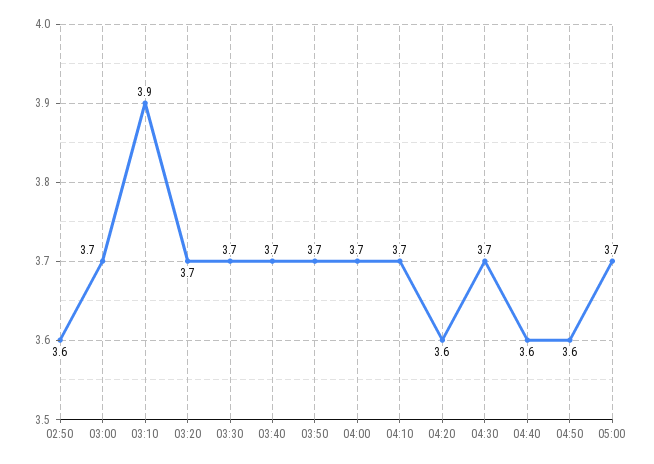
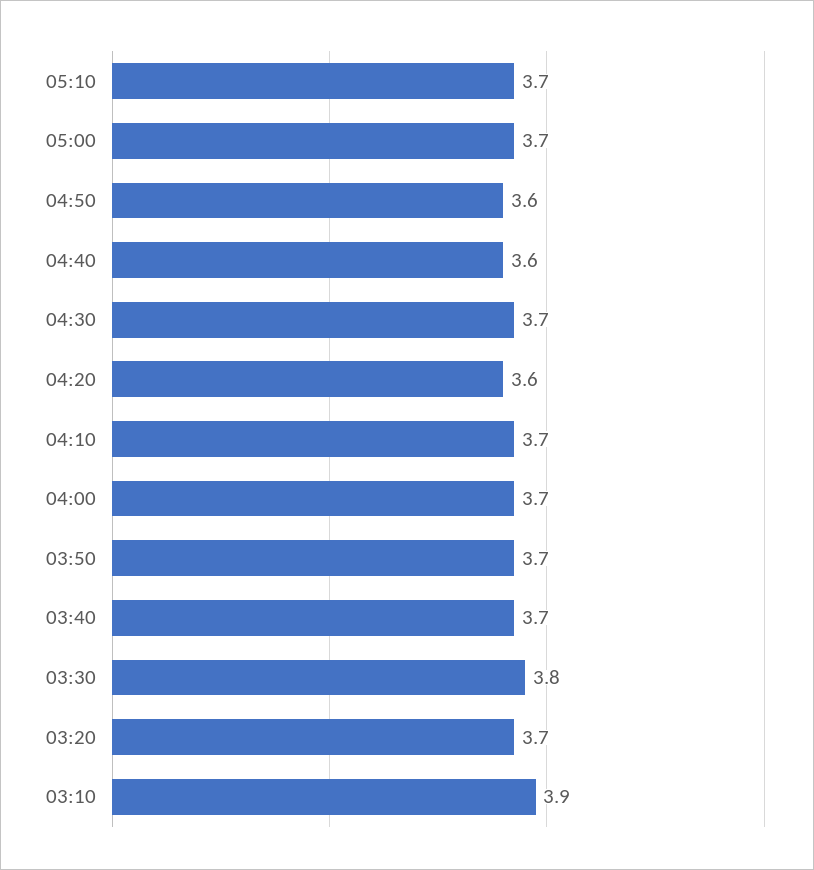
02:50: 3.6 -> none
03:00: 3.7 -> none
03:30: 3.7 -> 3.8
05:10: none -> 3.7

